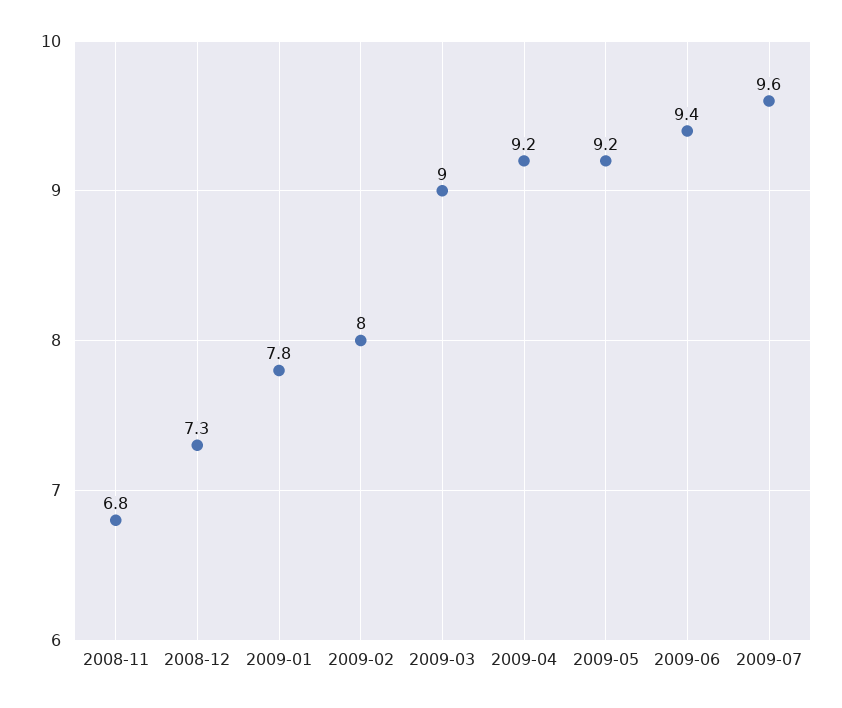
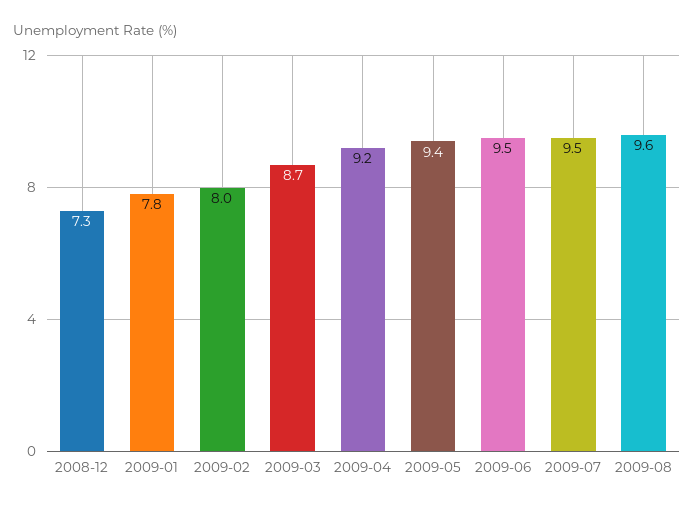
2008-11: 6.8 -> none
2009-03: 9 -> 8.7
2009-05: 9.2 -> 9.4
2009-06: 9.4 -> 9.5
2009-07: 9.6 -> 9.5
2009-08: none -> 9.6

